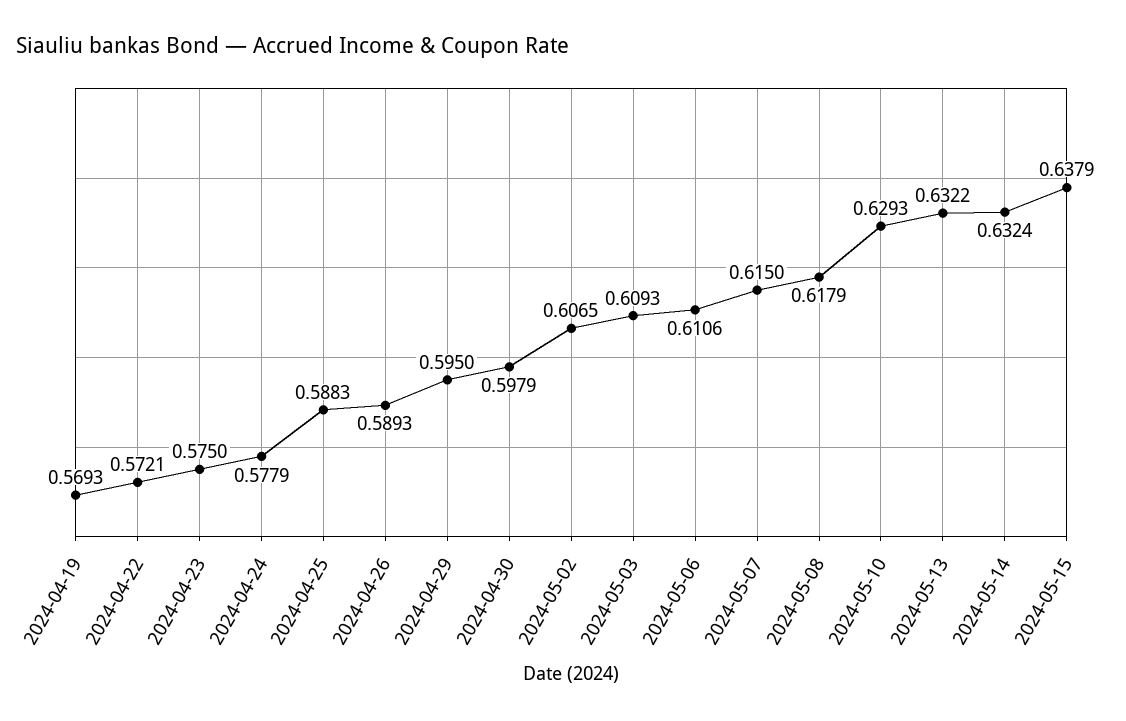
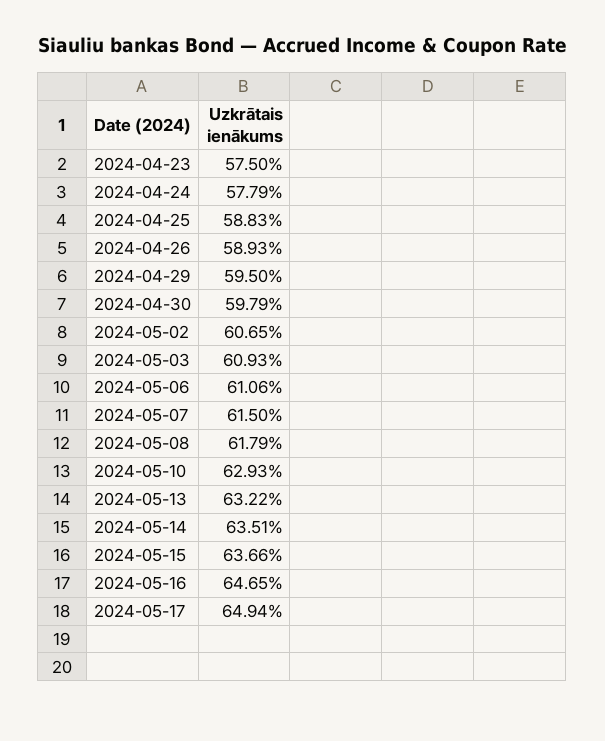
2024-04-19: 0.5693 -> none
2024-04-22: 0.5721 -> none
2024-05-14: 0.6324 -> 0.6351
2024-05-15: 0.6379 -> 0.6366
2024-05-16: none -> 0.6465
2024-05-17: none -> 0.6494

